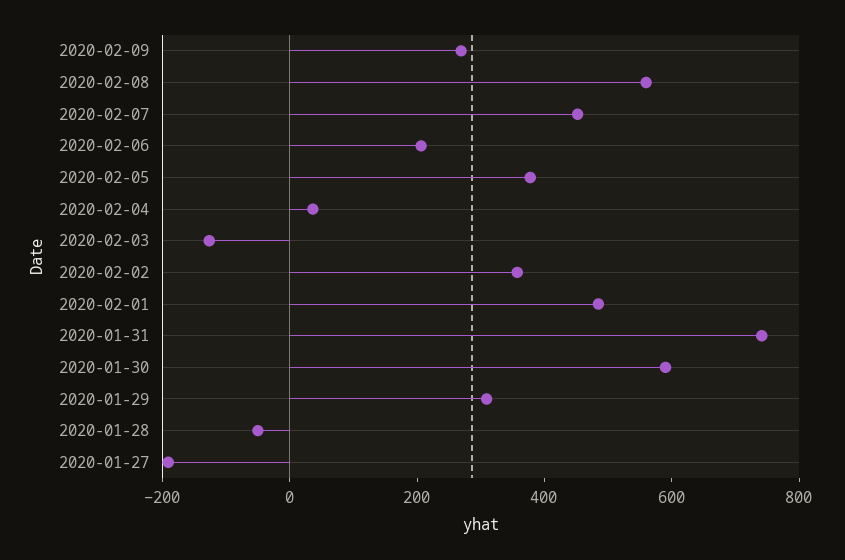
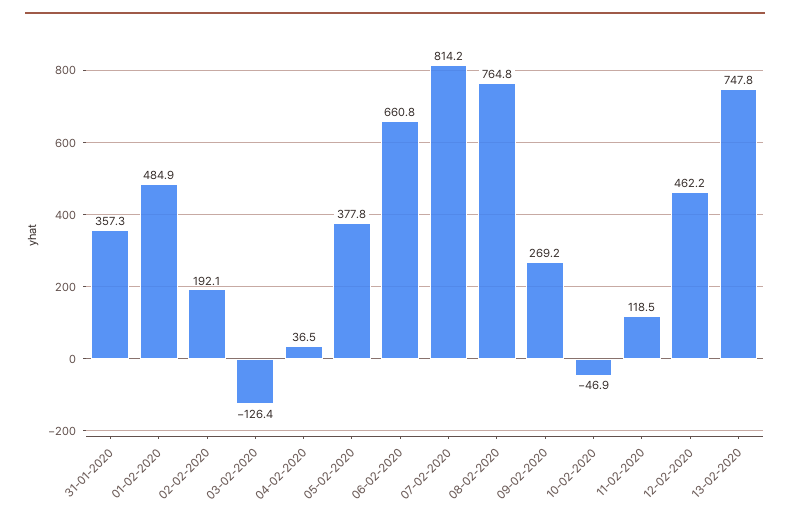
2020-02-08: 550 -> 764.8
2020-02-07: 450 -> 814.2
2020-02-06: 200 -> 660.8
2020-02-02: 350 -> 192.1
2020-01-31: 750 -> 357.3
2020-01-30: 600 -> none
2020-01-29: 300 -> none
2020-01-28: -50 -> none
2020-01-27: -200 -> none
10-02-2020: none -> -46.9
11-02-2020: none -> 118.5
12-02-2020: none -> 462.2
13-02-2020: none -> 747.8

